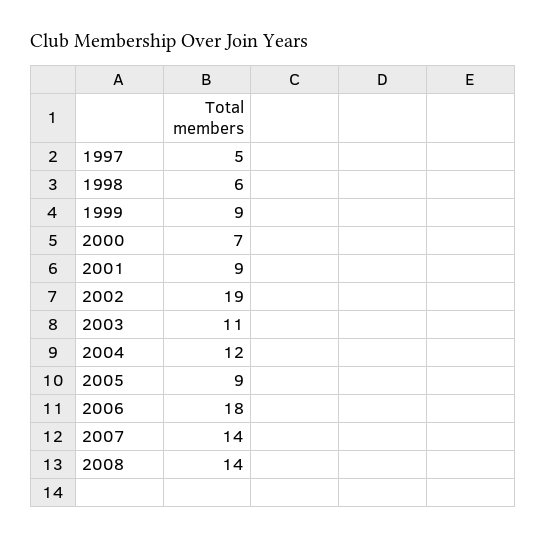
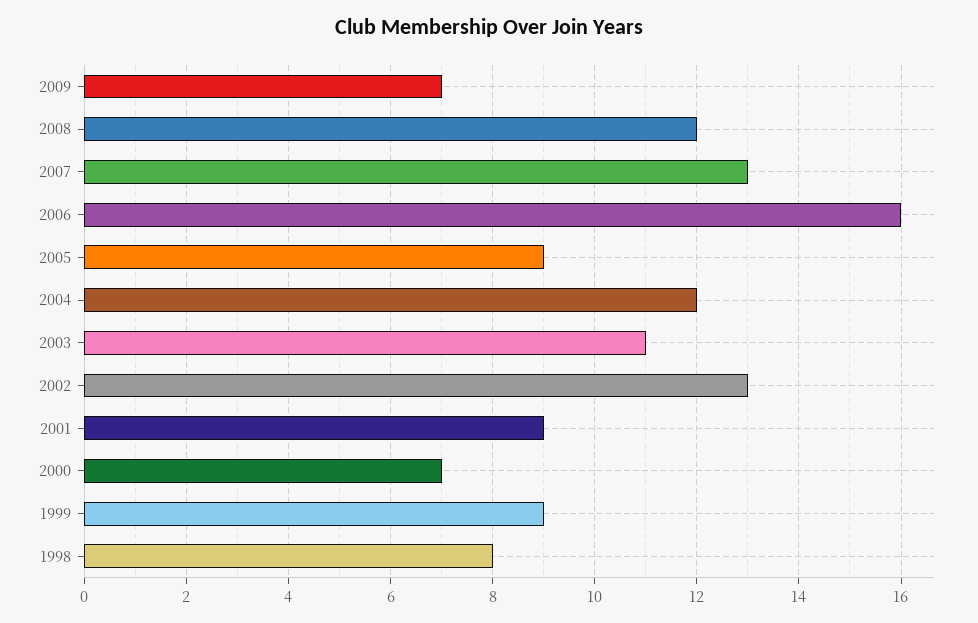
1997: 5 -> none
1998: 6 -> 8
2002: 19 -> 13
2006: 18 -> 16
2007: 14 -> 13
2008: 14 -> 12
2009: none -> 7

